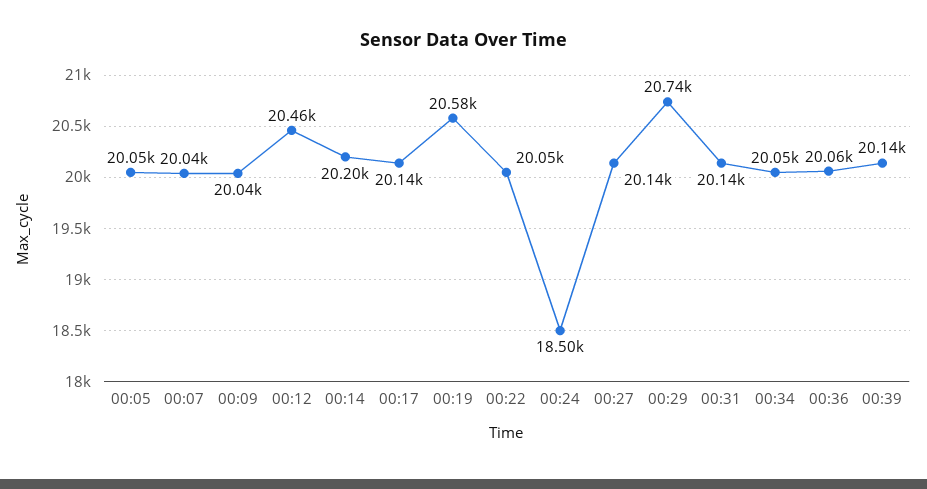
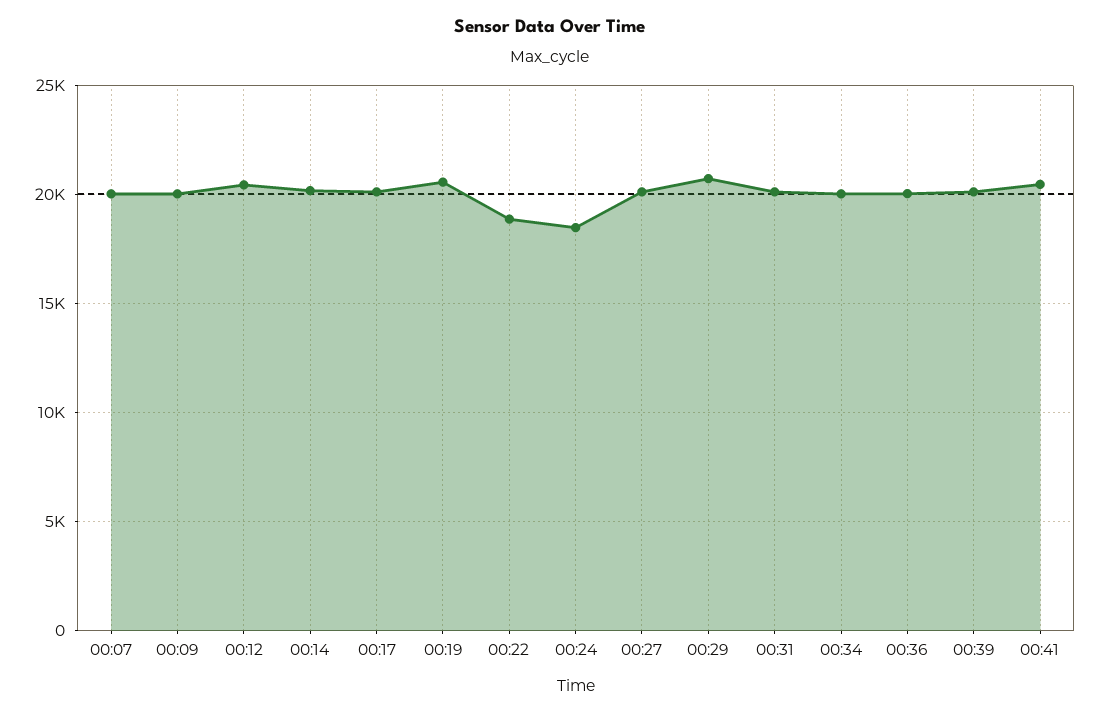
00:05: 20050 -> none
00:22: 20050 -> 19000
00:41: none -> 20500

